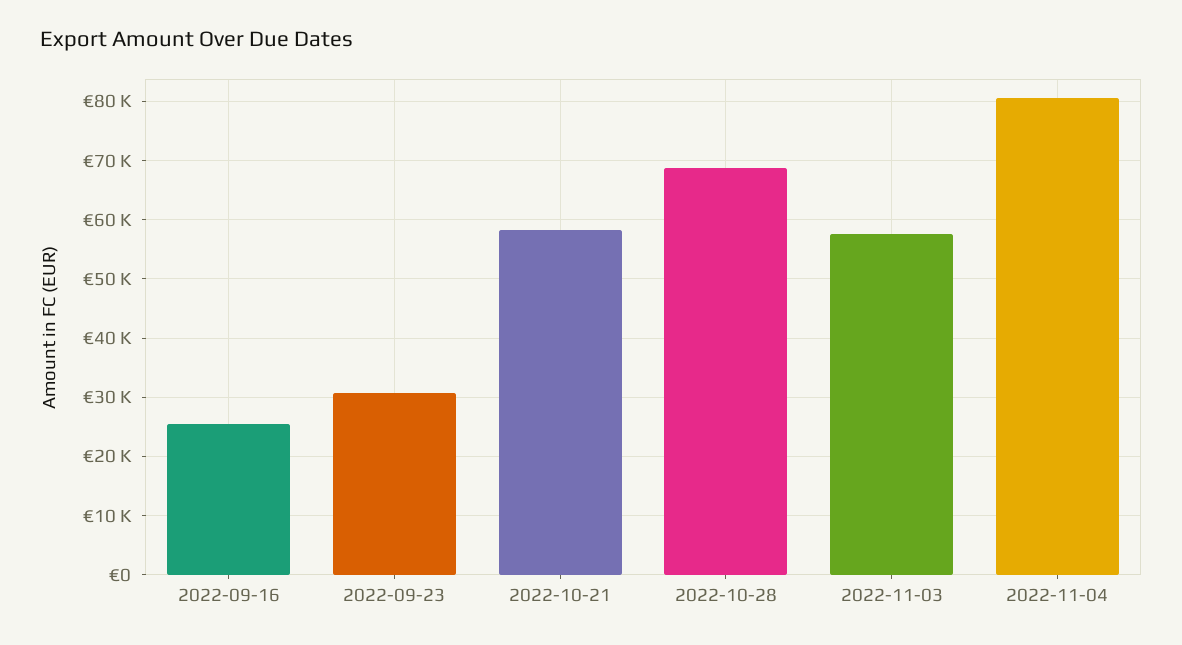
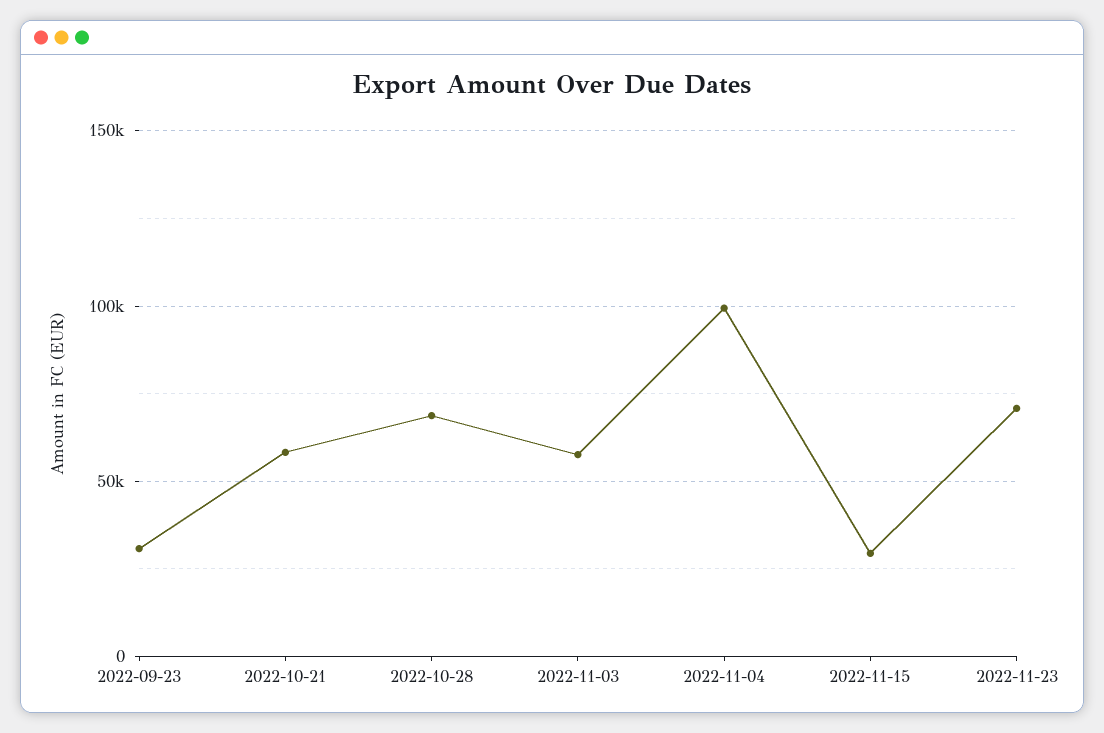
2022-09-16: 26000 -> none
2022-11-04: 80000 -> 100000
2022-11-15: none -> 30000
2022-11-23: none -> 70000

